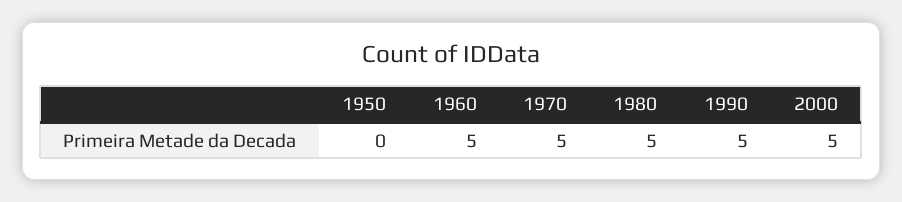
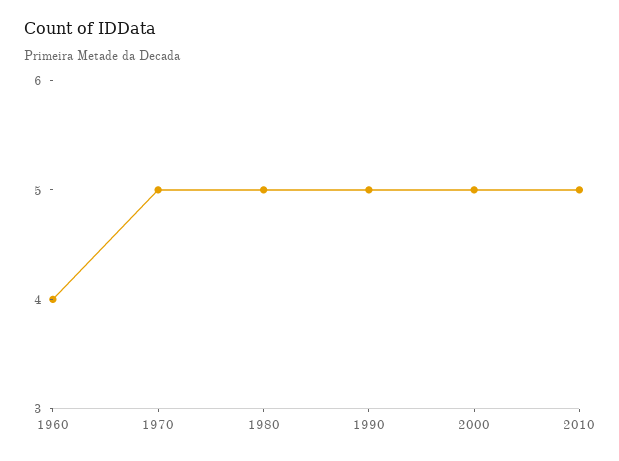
1950: 0 -> none
1960: 5 -> 4
2010: none -> 5

